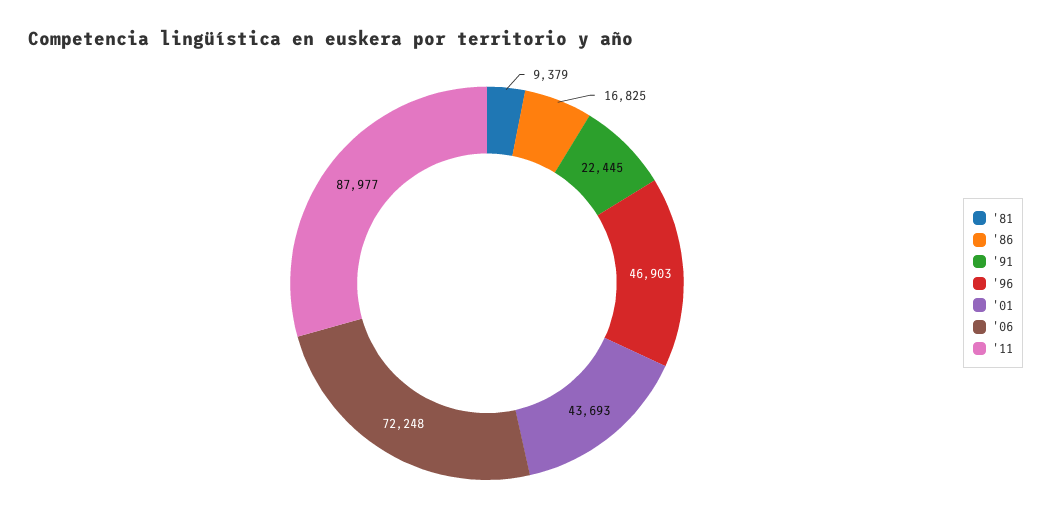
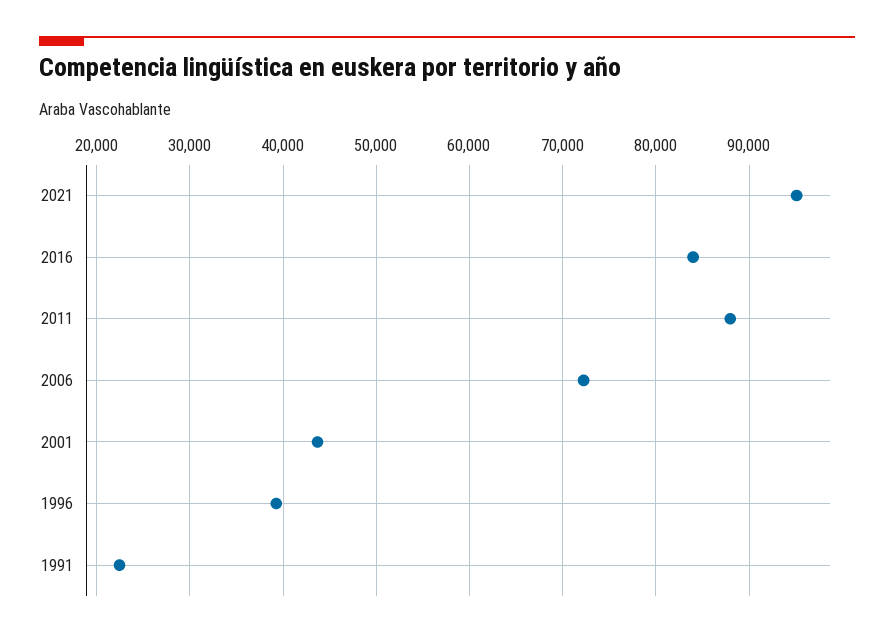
'81: 9379 -> none
'86: 16825 -> none
'96: 46903 -> 39000
2021: none -> 95000
2016: none -> 84000

